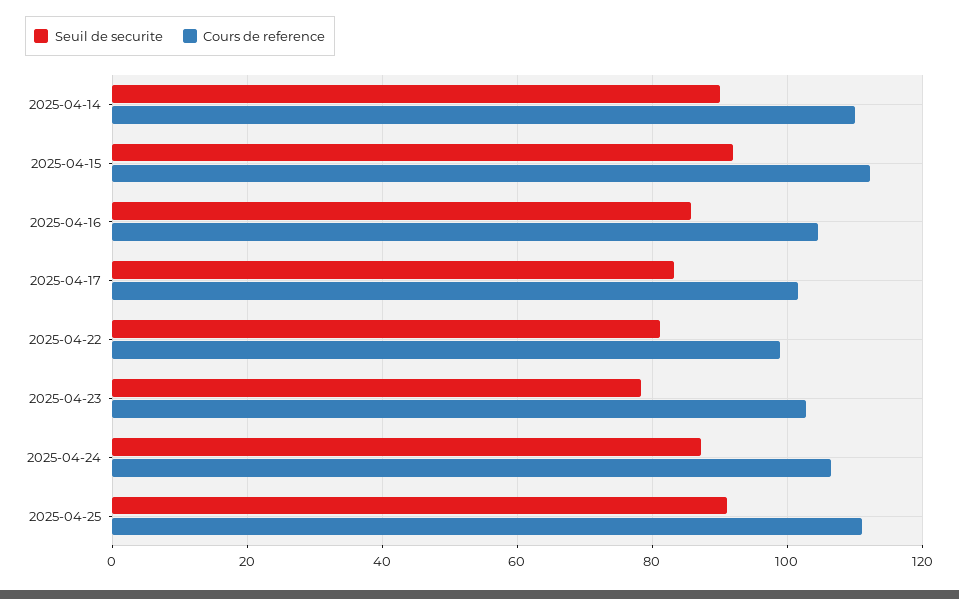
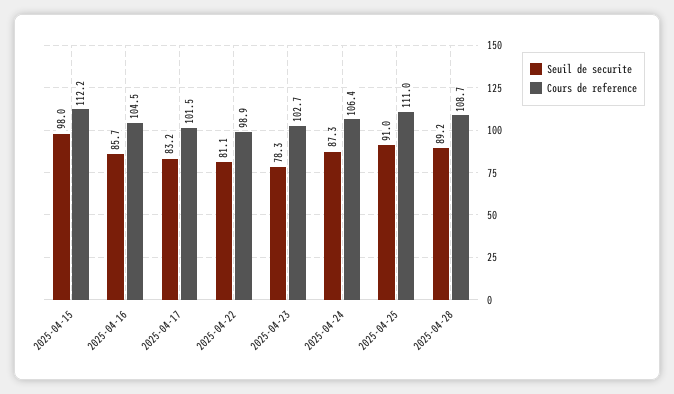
Seuil de securite, 2025-04-14: 90 -> none
Cours de reference, 2025-04-14: 110 -> none
Seuil de securite, 2025-04-15: 92 -> 98
Seuil de securite, 2025-04-28: none -> 89.2
Cours de reference, 2025-04-28: none -> 108.7

